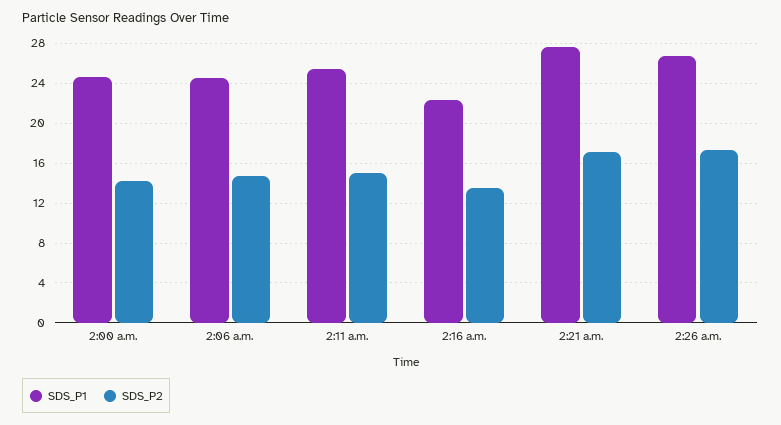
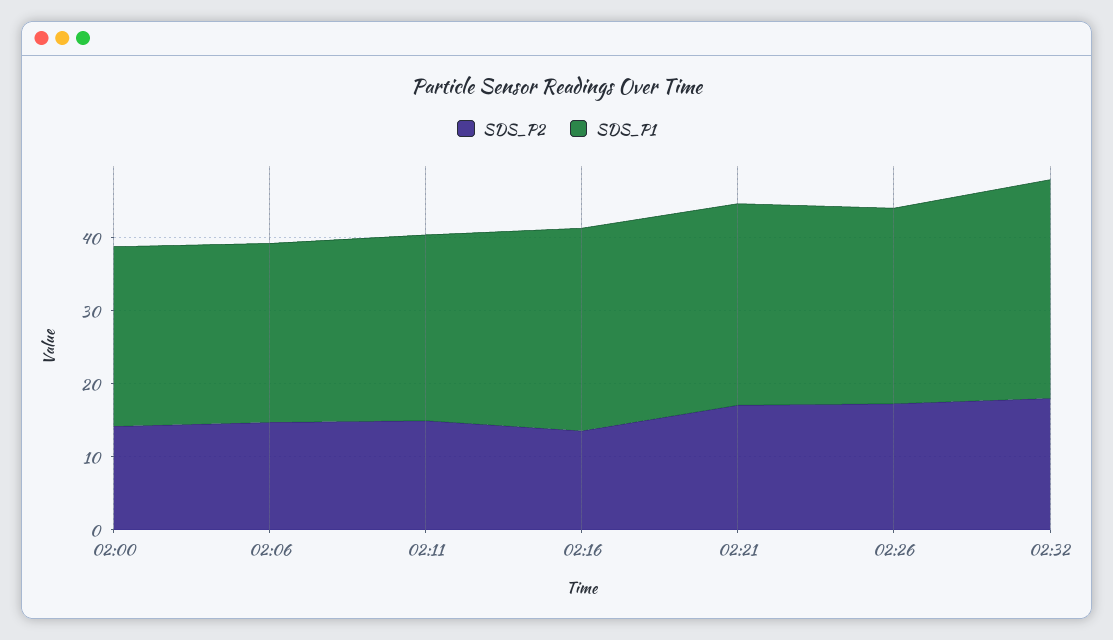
SDS_P1, 2:16 a.m.: 22 -> 28
SDS_P2, 02:32: none -> 18
SDS_P1, 02:32: none -> 30

